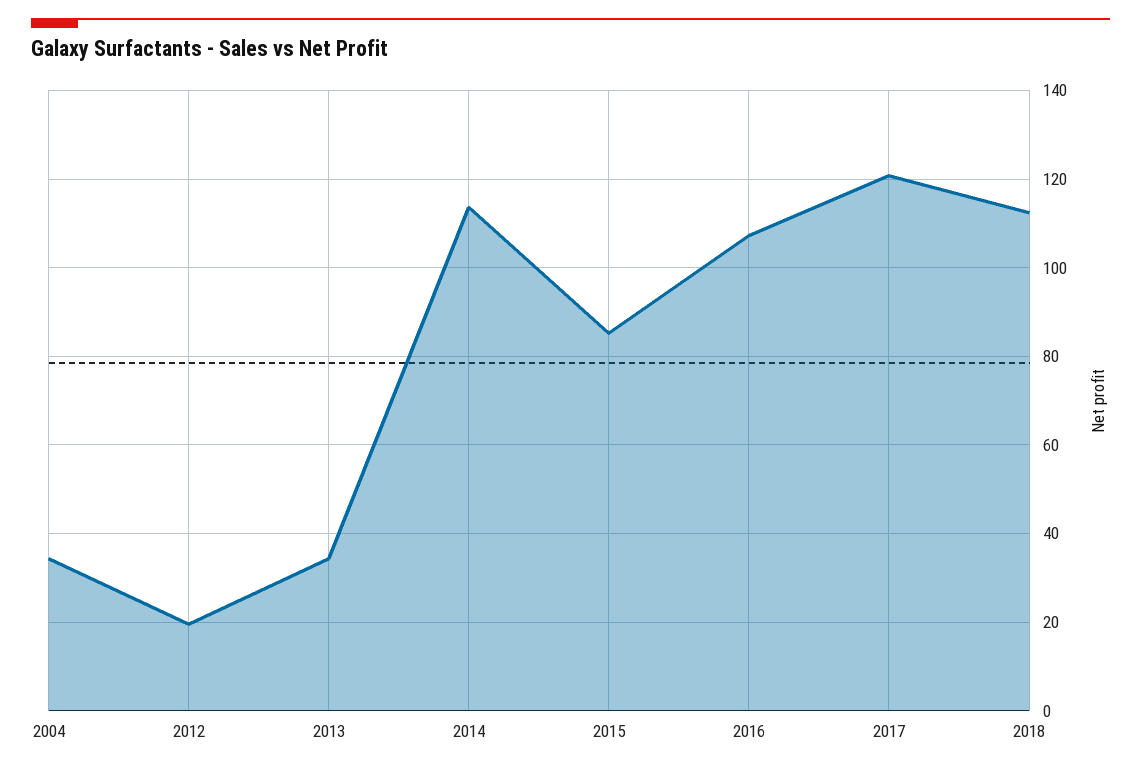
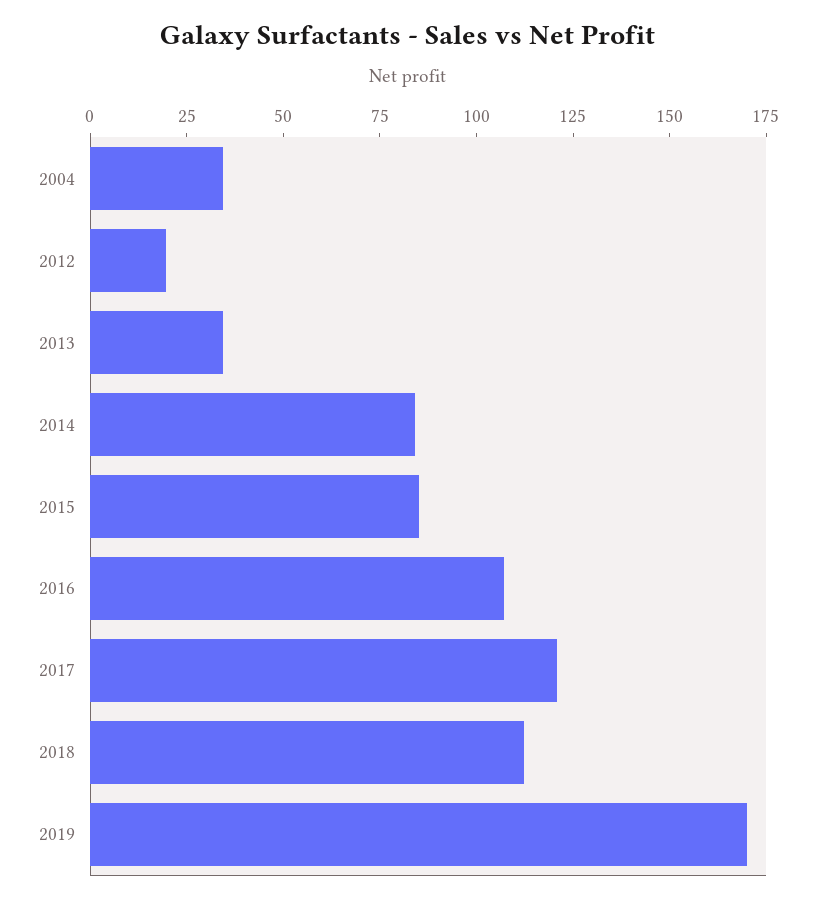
2014: 114 -> 85
2019: none -> 170

